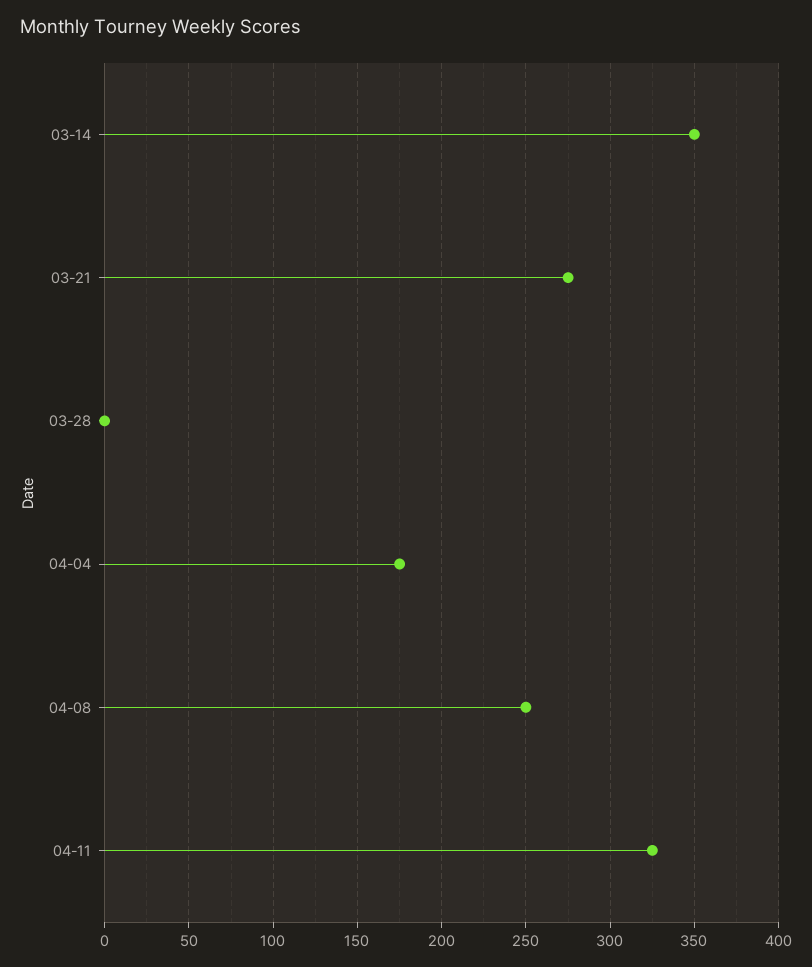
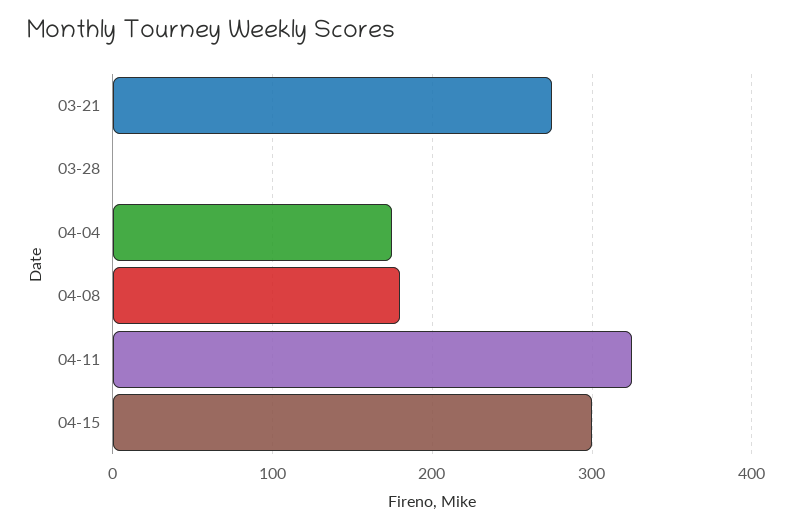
03-14: 350 -> none
04-08: 250 -> 180
04-15: none -> 300

